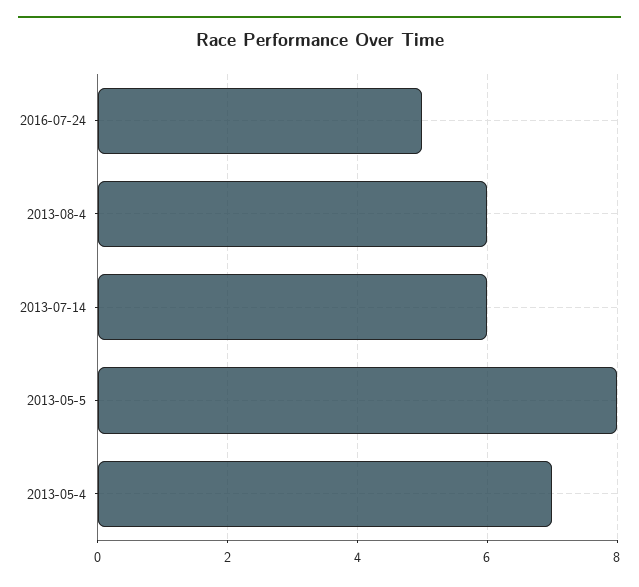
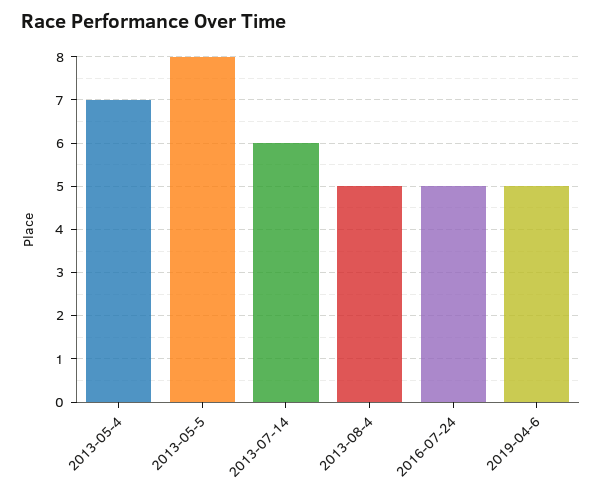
2013-08-4: 6 -> 5
2019-04-6: none -> 5

